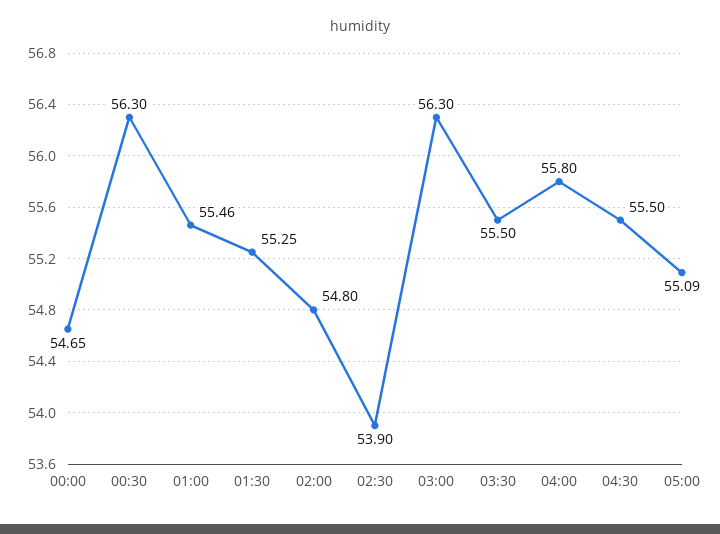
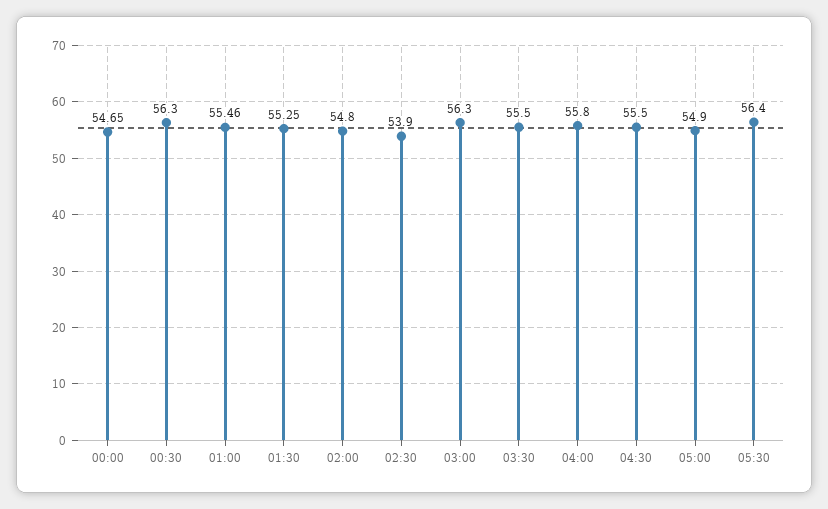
05:00: 55.09 -> 54.9
05:30: none -> 56.4

